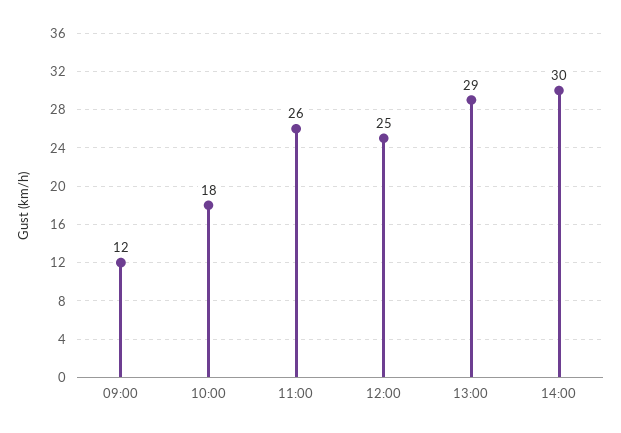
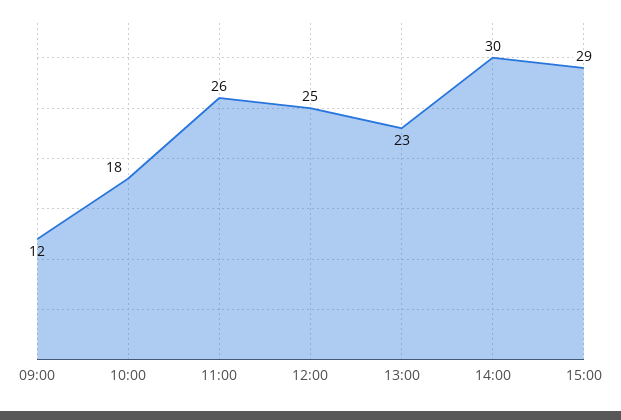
13:00: 29 -> 23
15:00: none -> 29

